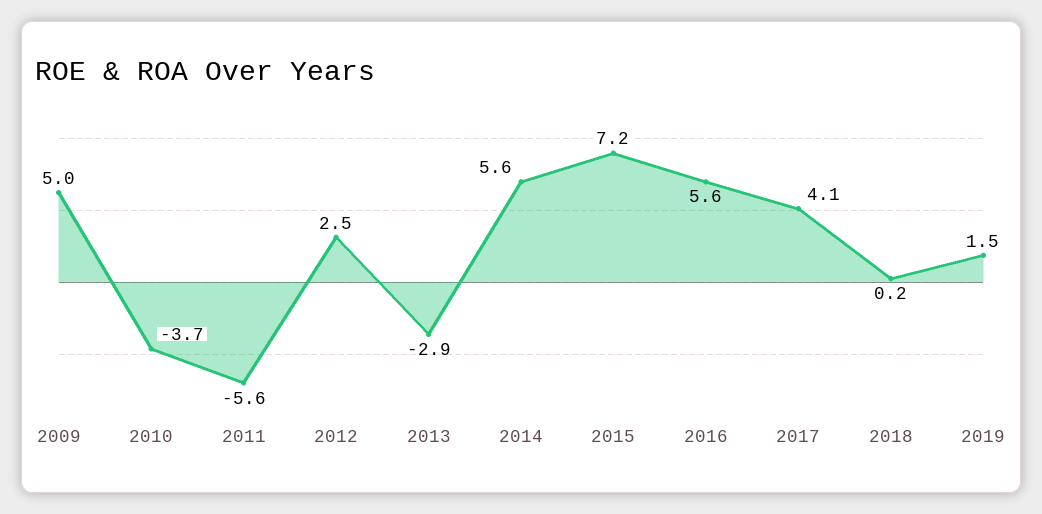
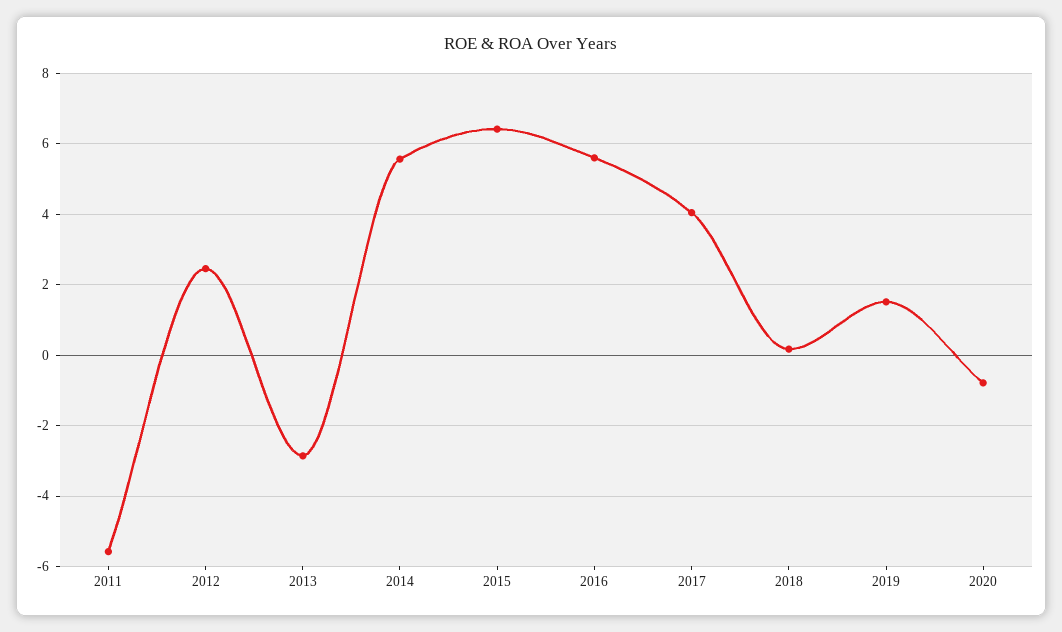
2009: 5 -> none
2010: -3.7 -> none
2015: 7.2 -> 6.4
2020: none -> -0.8

